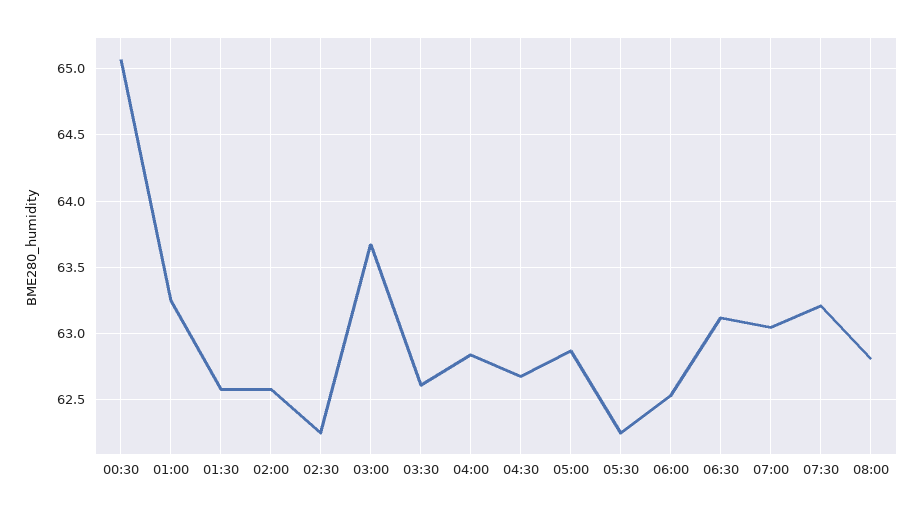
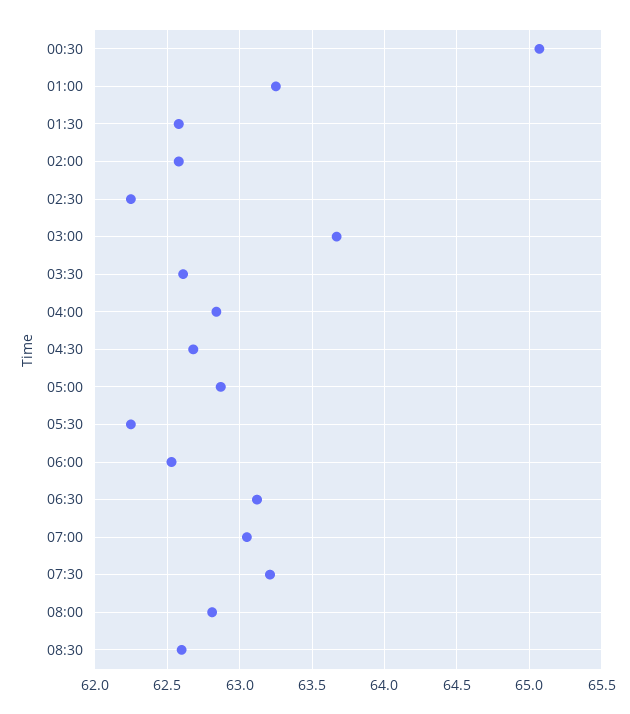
08:30: none -> 62.6

